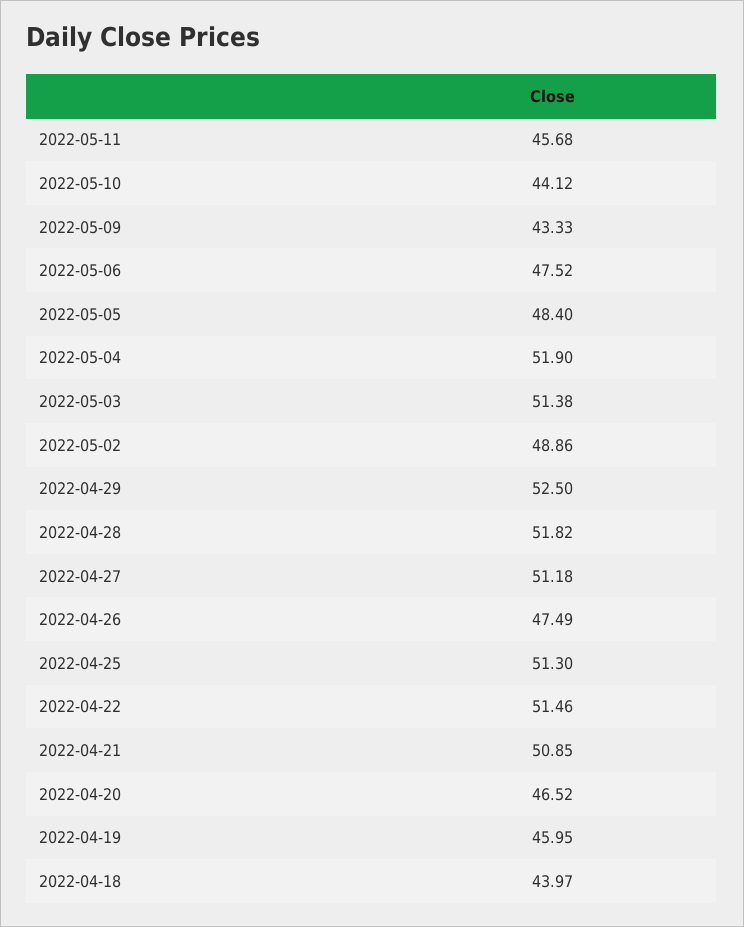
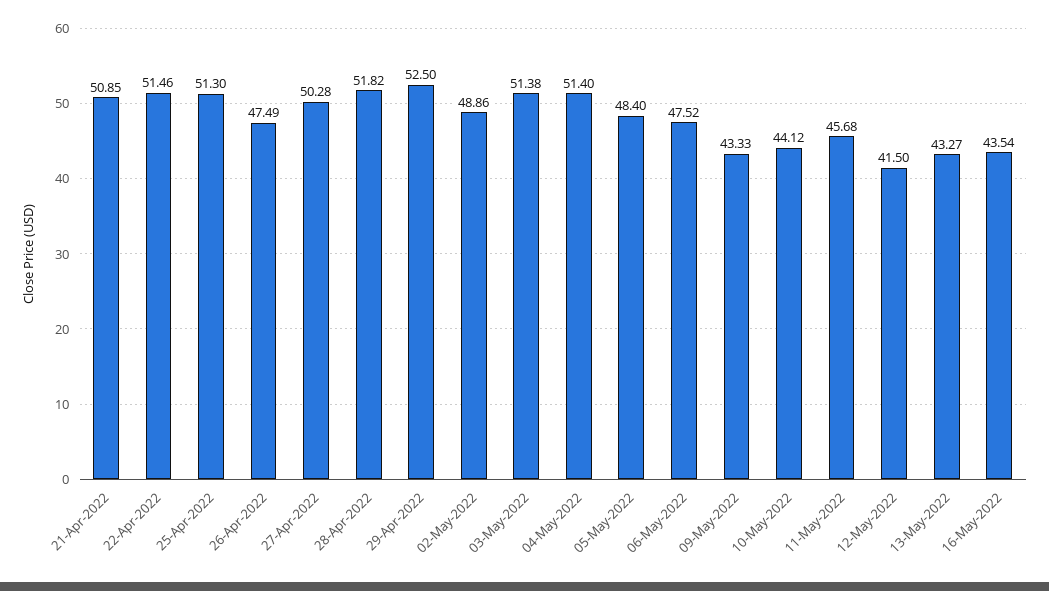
2022-05-04: 51.9 -> 51.4
2022-04-27: 51.18 -> 50.28
2022-04-20: 46.52 -> none
2022-04-19: 45.95 -> none
2022-04-18: 43.97 -> none
12-May-2022: none -> 41.5
13-May-2022: none -> 43.27
16-May-2022: none -> 43.54

